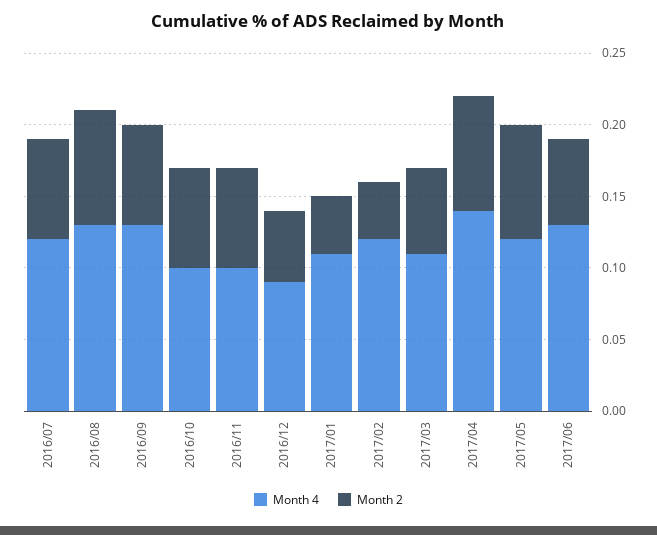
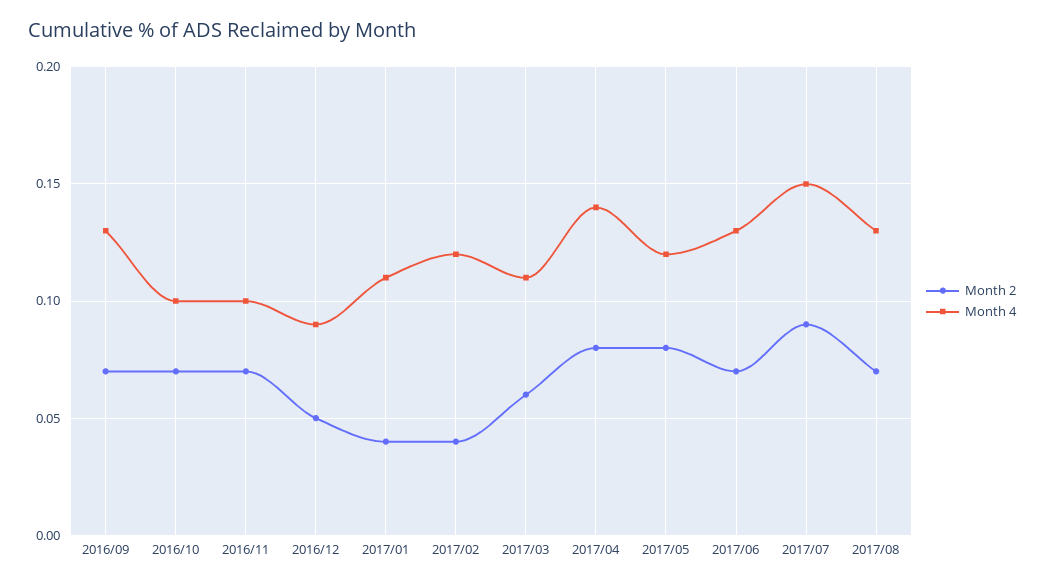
Month 4, 2016/07: 0.12 -> none
Month 2, 2016/07: 0.07 -> none
Month 4, 2016/08: 0.13 -> none
Month 2, 2016/08: 0.08 -> none
Month 2, 2017/06: 0.06 -> 0.07
Month 2, 2017/07: none -> 0.09
Month 4, 2017/07: none -> 0.15
Month 2, 2017/08: none -> 0.07
Month 4, 2017/08: none -> 0.13

